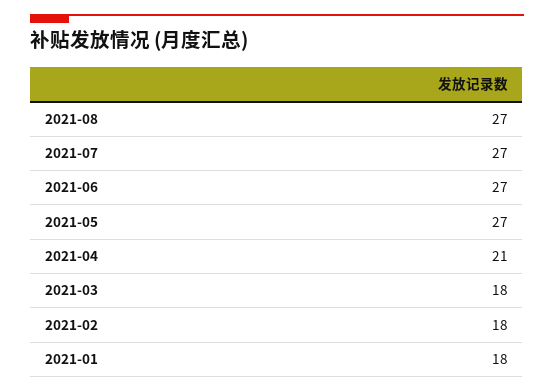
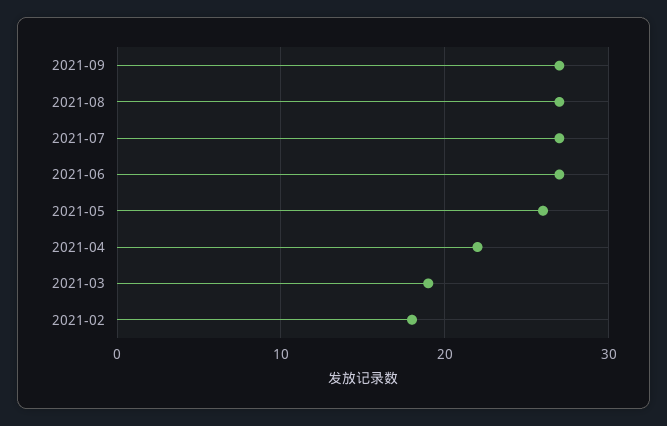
2021-05: 27 -> 26
2021-04: 21 -> 22
2021-03: 18 -> 19
2021-01: 18 -> none
2021-09: none -> 27

